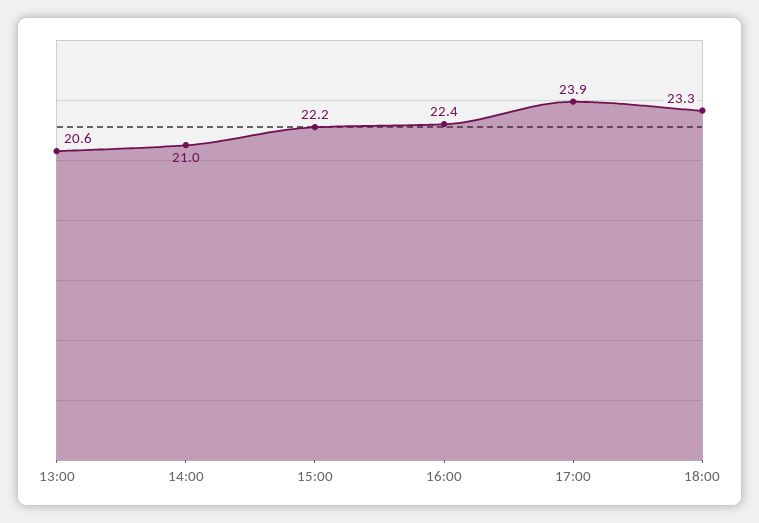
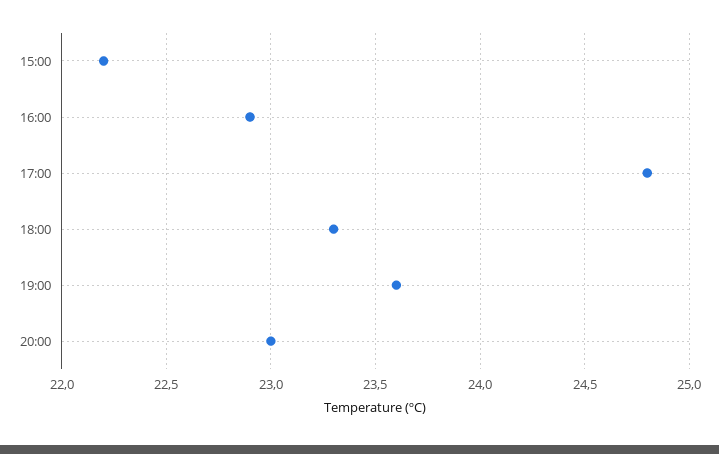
13:00: 20.6 -> none
14:00: 21 -> none
16:00: 22.4 -> 22.9
17:00: 23.9 -> 24.8
19:00: none -> 23.6
20:00: none -> 23

